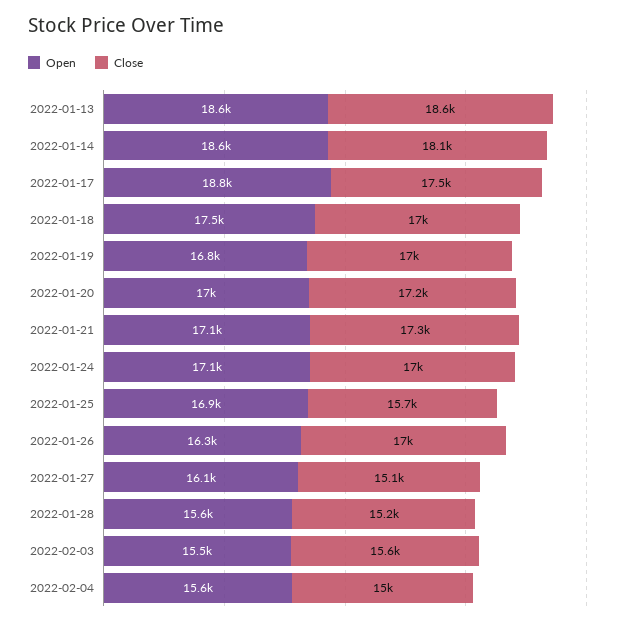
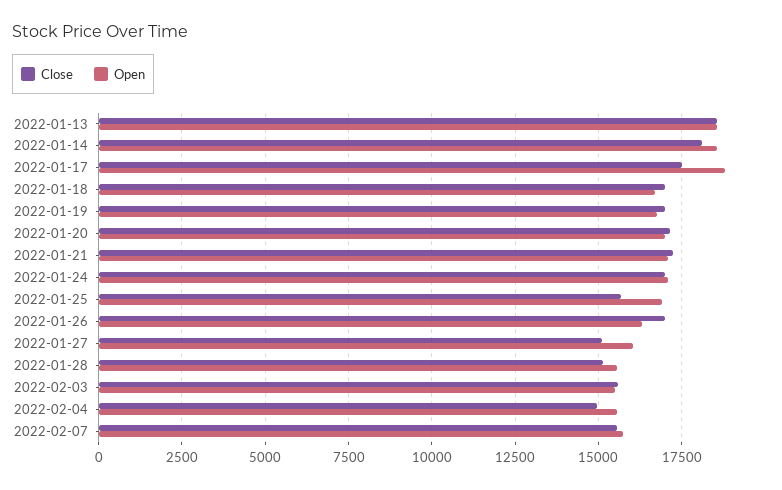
Open, 2022-01-18: 17500 -> 16750
Close, 2022-02-07: none -> 15500
Open, 2022-02-07: none -> 15750

